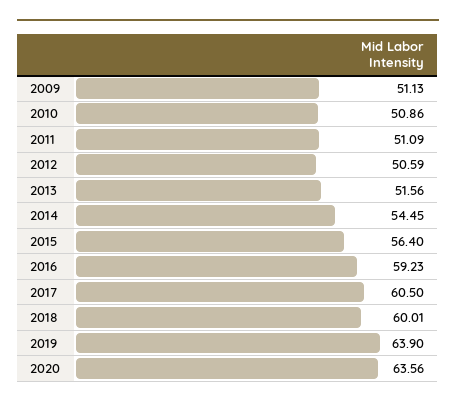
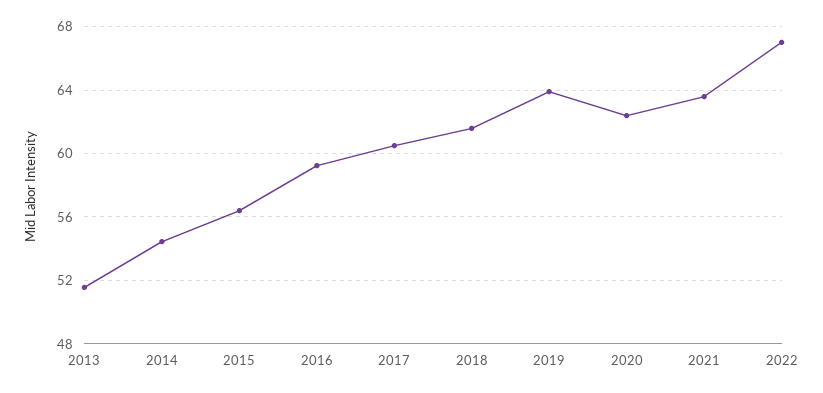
2009: 51.13 -> none
2010: 50.86 -> none
2011: 51.09 -> none
2012: 50.59 -> none
2018: 60.01 -> 61.5
2020: 63.56 -> 62.5
2021: none -> 63.5
2022: none -> 67

